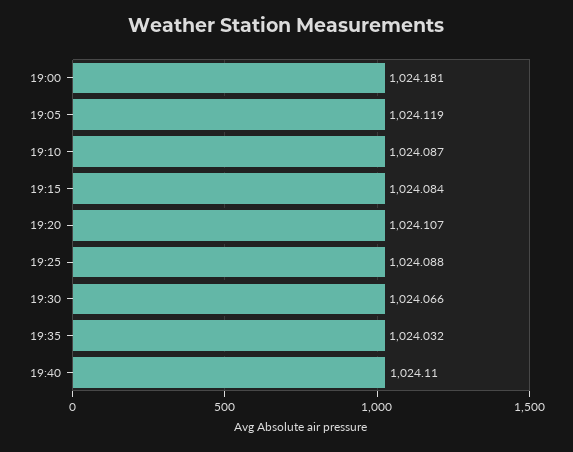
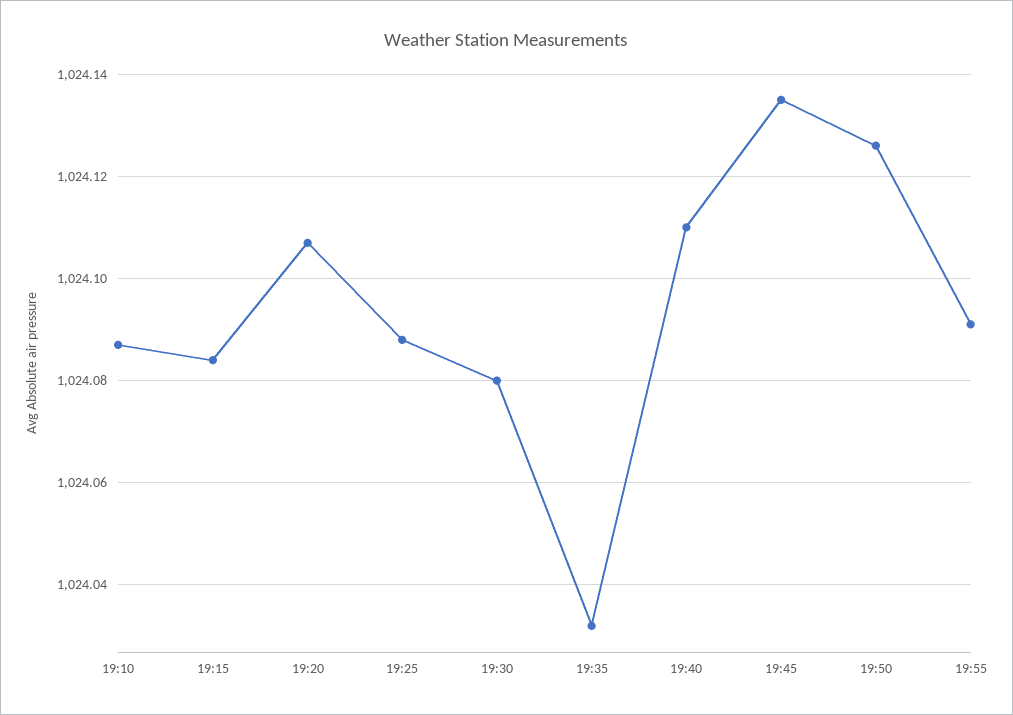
19:00: 1024.181 -> none
19:05: 1024.119 -> none
19:30: 1024.066 -> 1024.08
19:45: none -> 1024.135
19:50: none -> 1024.125
19:55: none -> 1024.09

